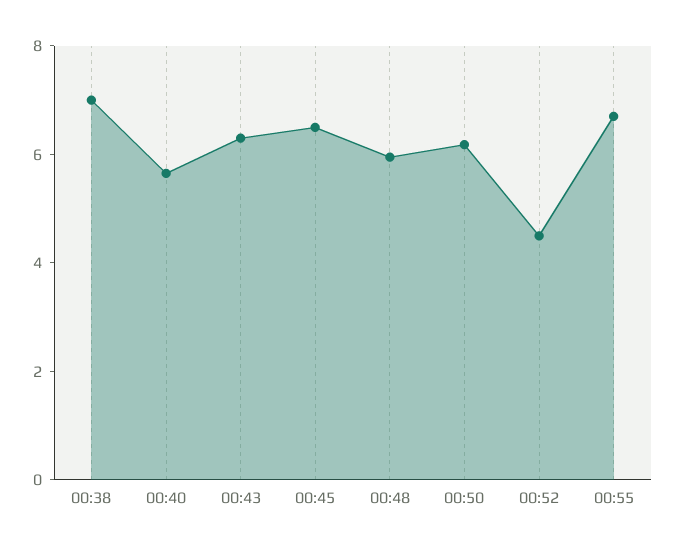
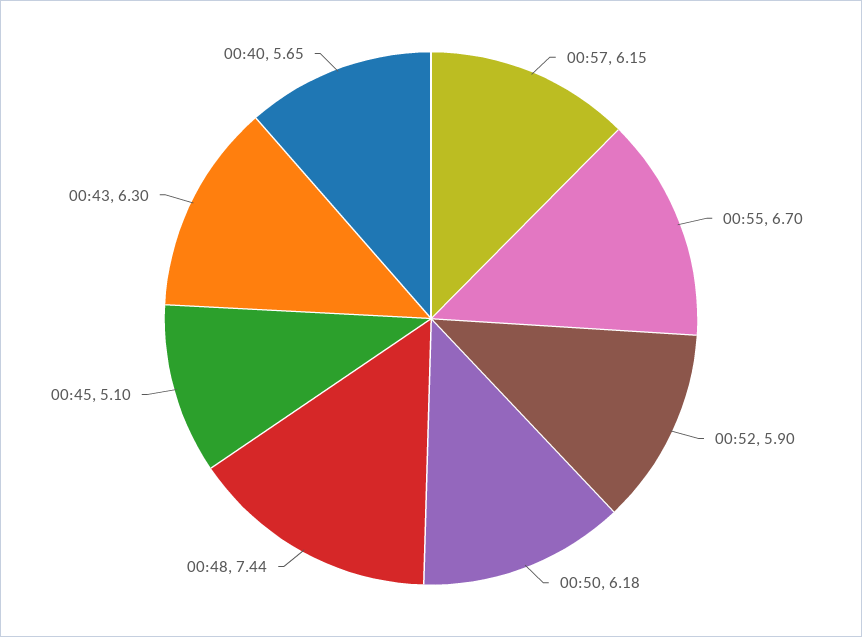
00:38: 7 -> none
00:45: 6.5 -> 5.1
00:48: 6 -> 7.44
00:52: 4.5 -> 5.9
00:57: none -> 6.15

